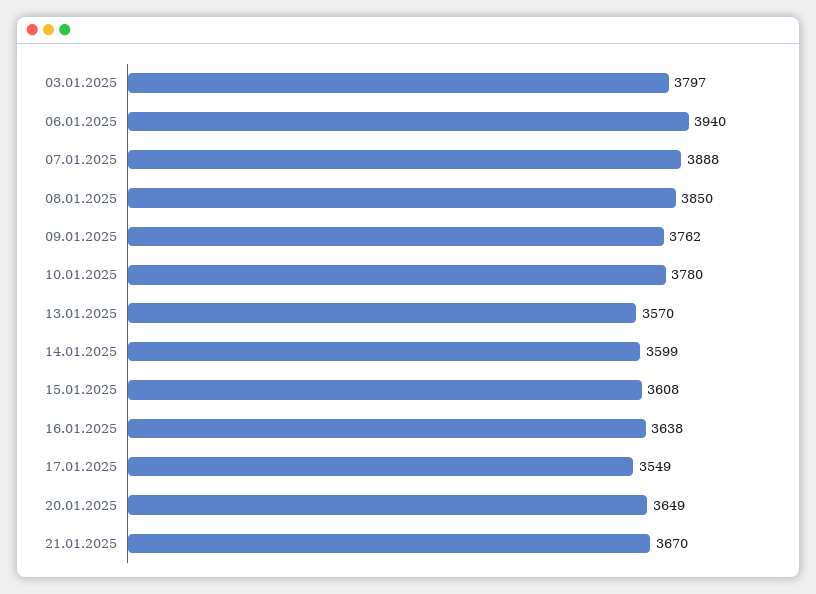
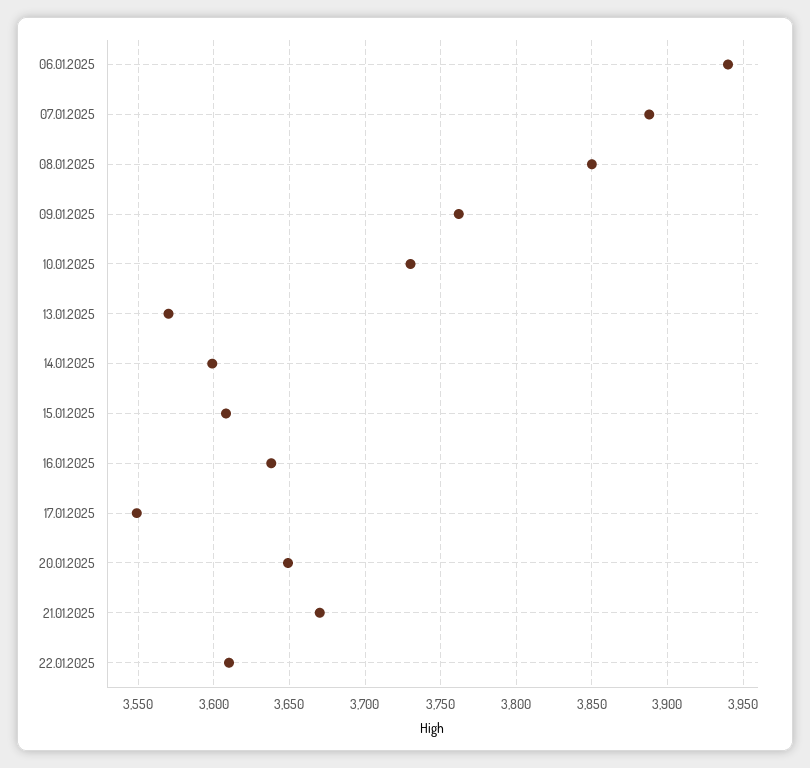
03.01.2025: 3797 -> none
10.01.2025: 3780 -> 3730
22.01.2025: none -> 3610

